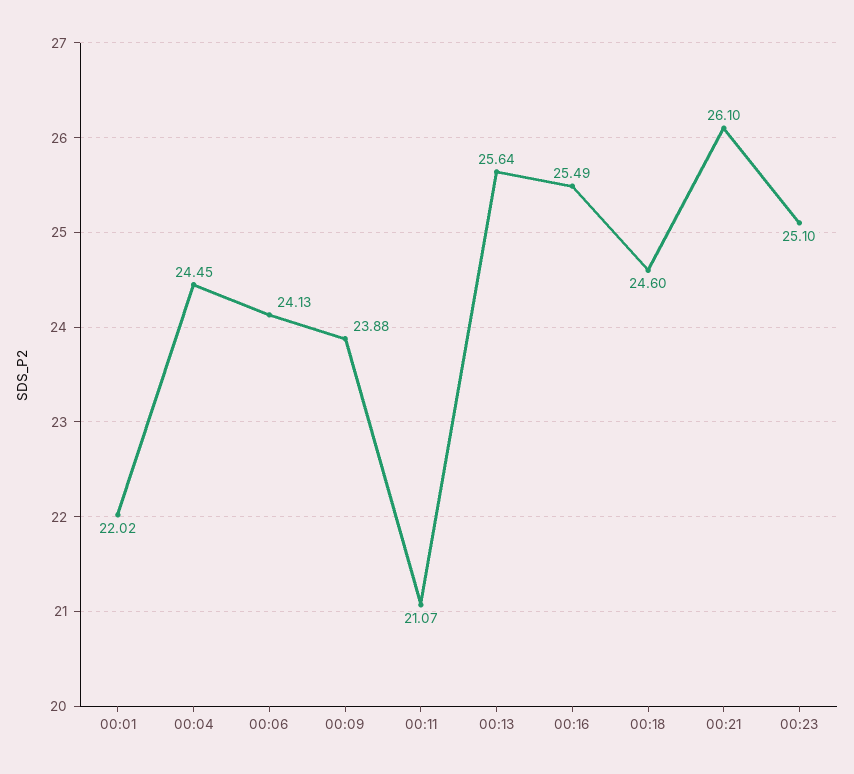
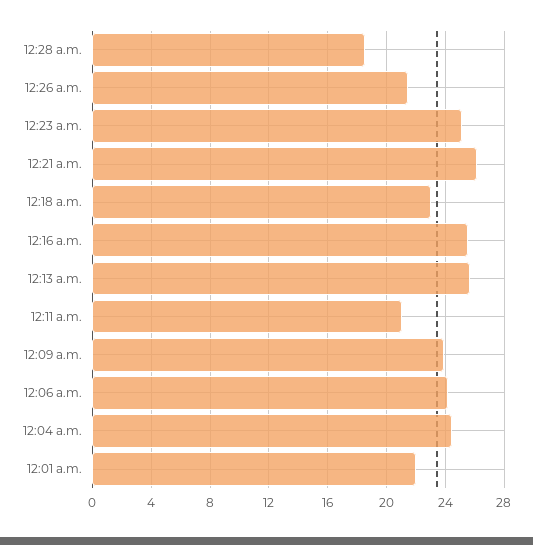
00:18: 24.6 -> 23
12:28 a.m.: none -> 18.5
12:26 a.m.: none -> 21.5

